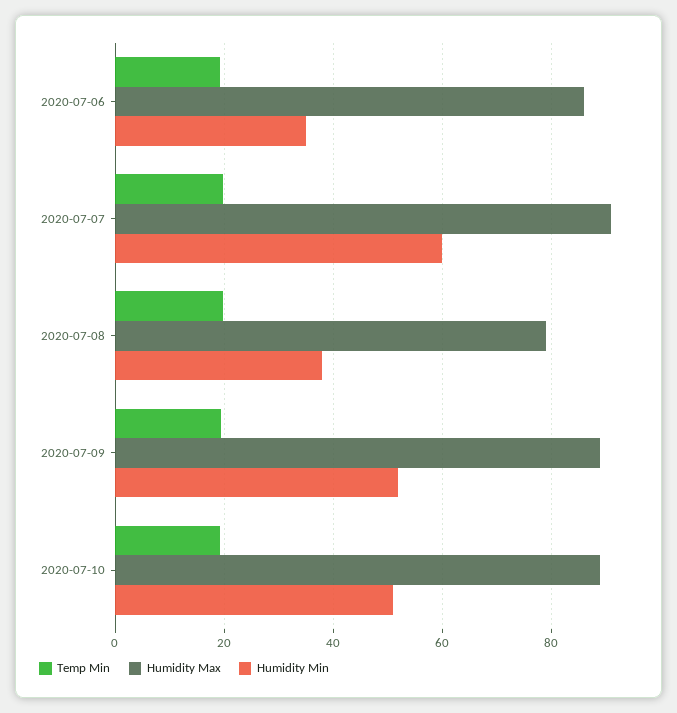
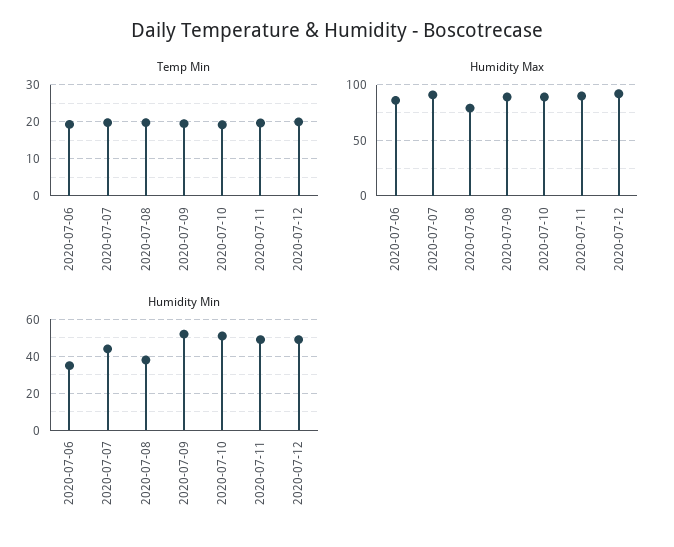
Humidity Min, 2020-07-07: 60 -> 45
Temp Min, 2020-07-11: none -> 20
Temp Min, 2020-07-12: none -> 20
Humidity Max, 2020-07-11: none -> 90
Humidity Max, 2020-07-12: none -> 90
Humidity Min, 2020-07-11: none -> 50
Humidity Min, 2020-07-12: none -> 50

